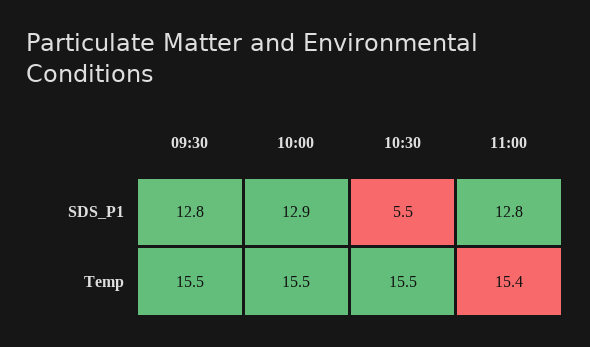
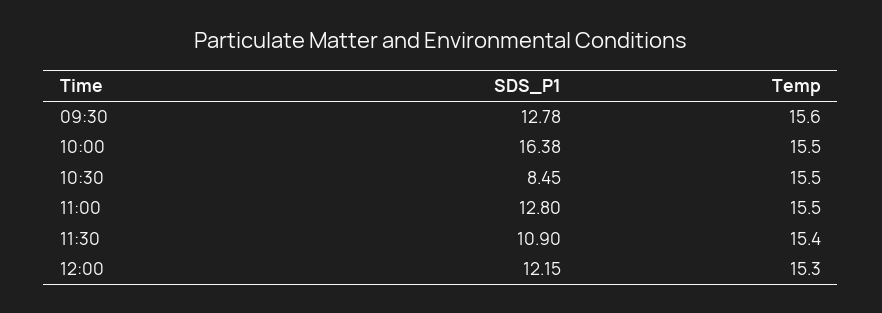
10:00, SDS_P1: 12.9 -> 16.38
10:30, SDS_P1: 5.5 -> 8.45
09:30, Temp: 15.5 -> 15.6
11:00, Temp: 15.4 -> 15.5
11:30, SDS_P1: none -> 10.9
11:30, Temp: none -> 15.4
12:00, SDS_P1: none -> 12.15
12:00, Temp: none -> 15.3

